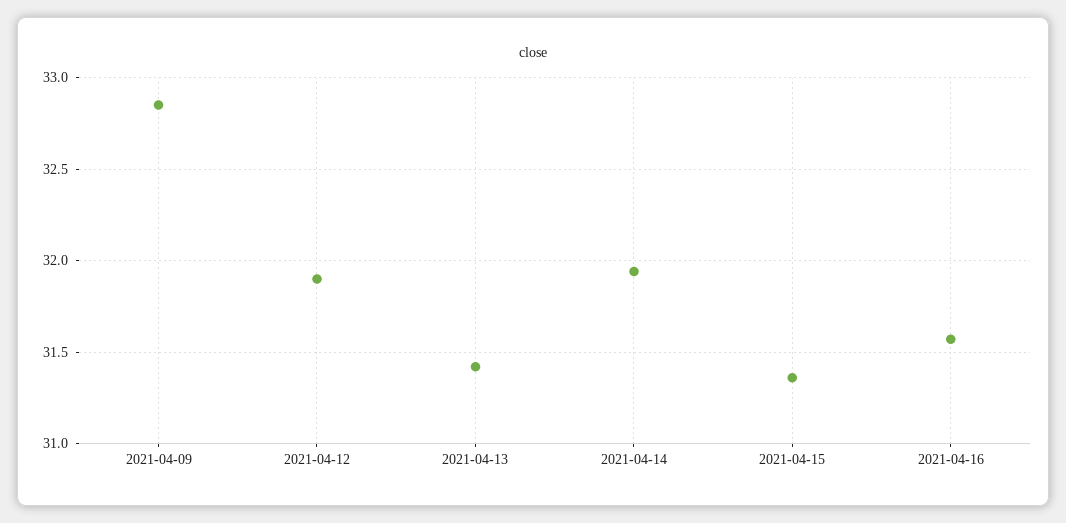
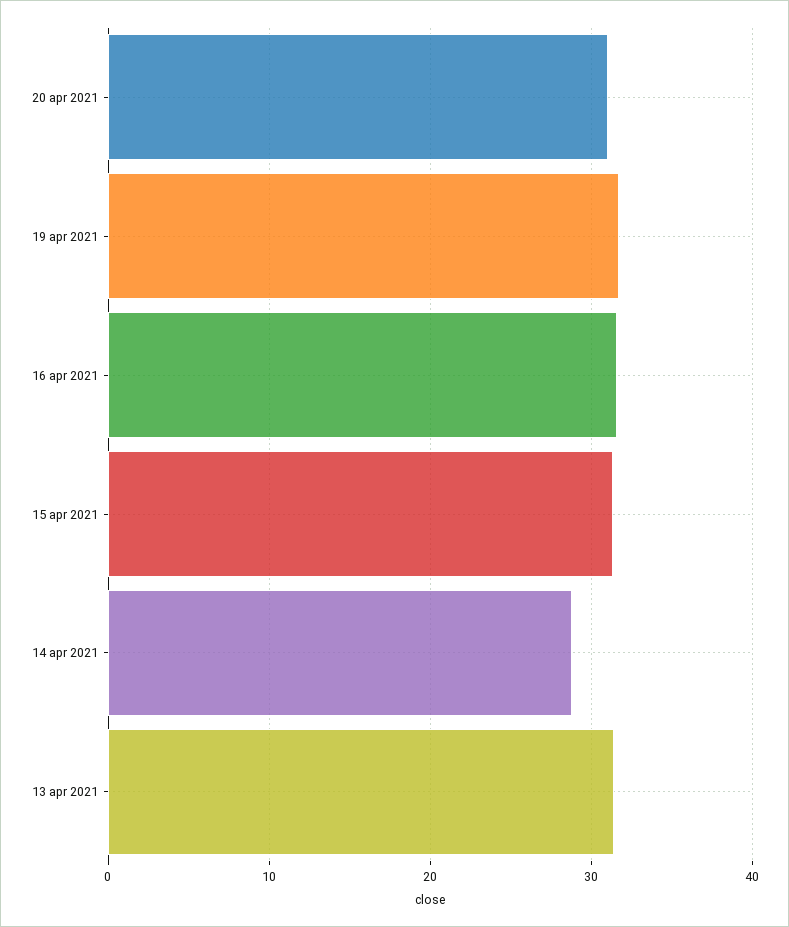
2021-04-09: 32.85 -> none
2021-04-12: 31.9 -> none
2021-04-14: 31.95 -> 29
20 apr 2021: none -> 31
19 apr 2021: none -> 32

